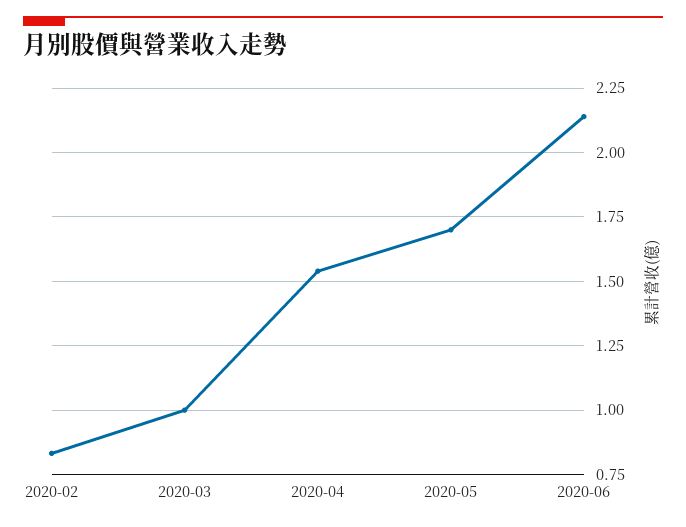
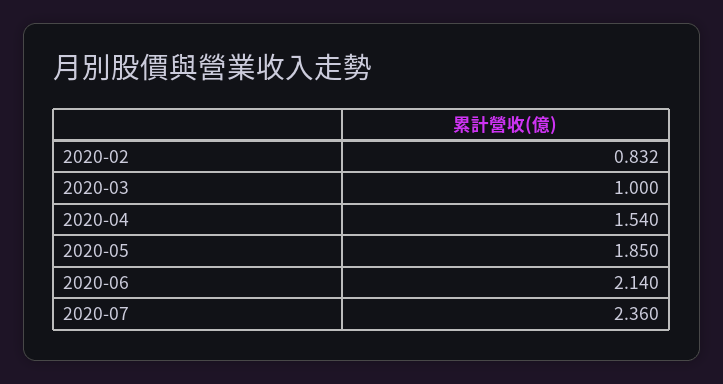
2020-05: 1.7 -> 1.85
2020-07: none -> 2.36

